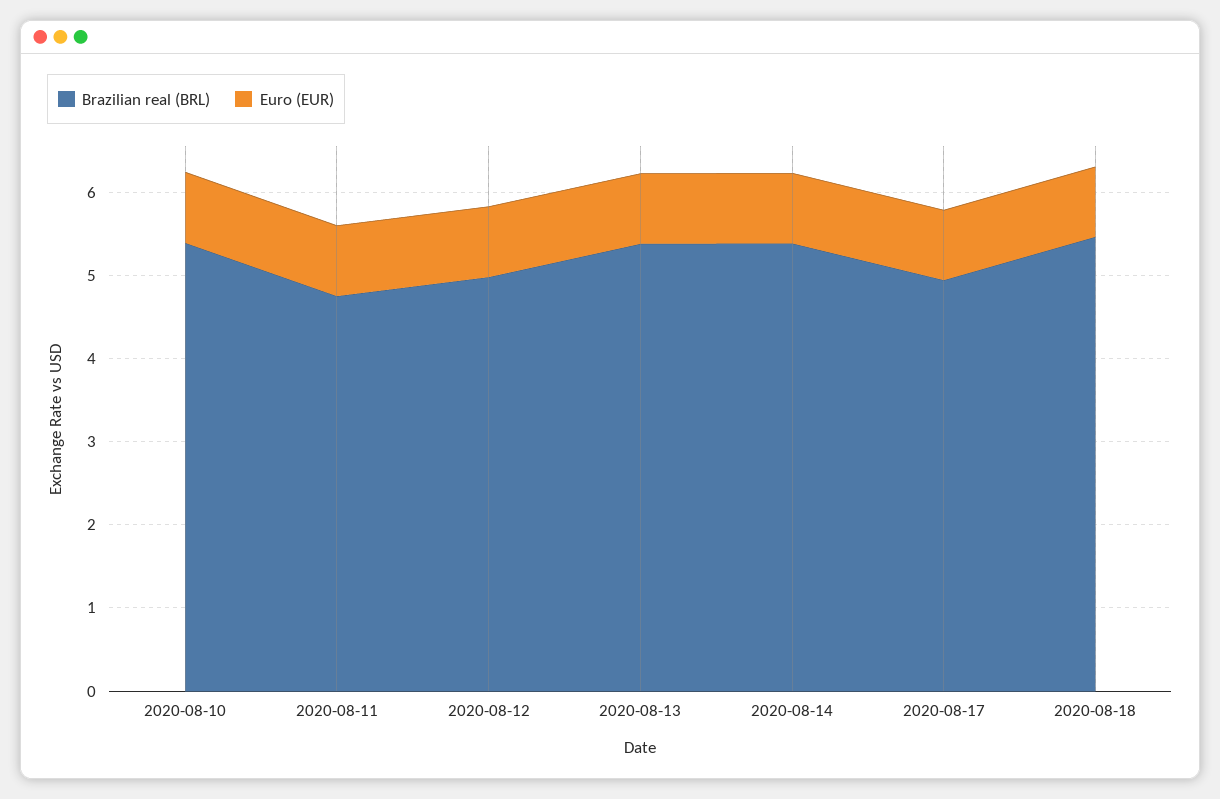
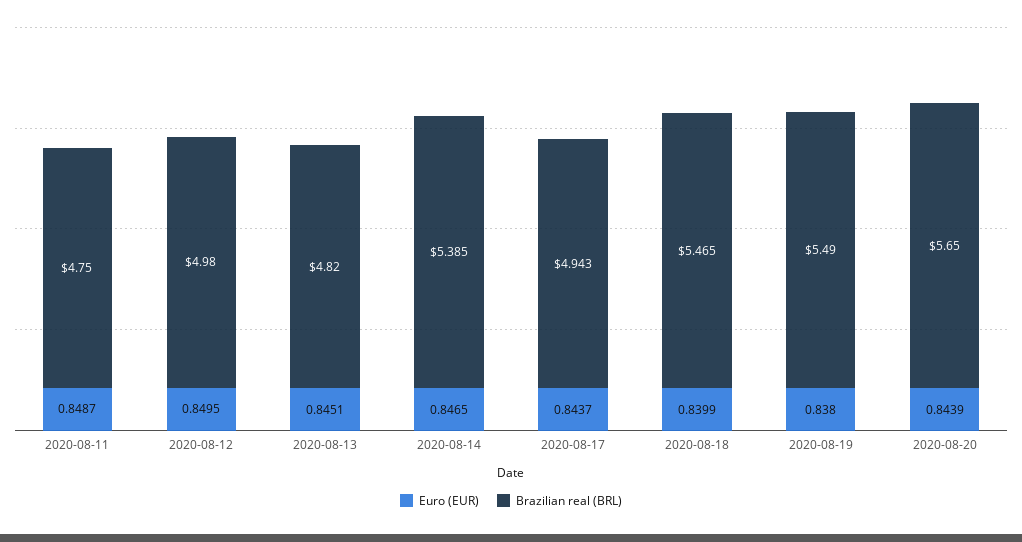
Brazilian real (BRL), 2020-08-10: 5.4 -> none
Euro (EUR), 2020-08-10: 0.8 -> none
Brazilian real (BRL), 2020-08-13: 5.4 -> 4.82
Euro (EUR), 2020-08-19: none -> 0.838
Brazilian real (BRL), 2020-08-19: none -> 5.49
Euro (EUR), 2020-08-20: none -> 0.8439
Brazilian real (BRL), 2020-08-20: none -> 5.65

